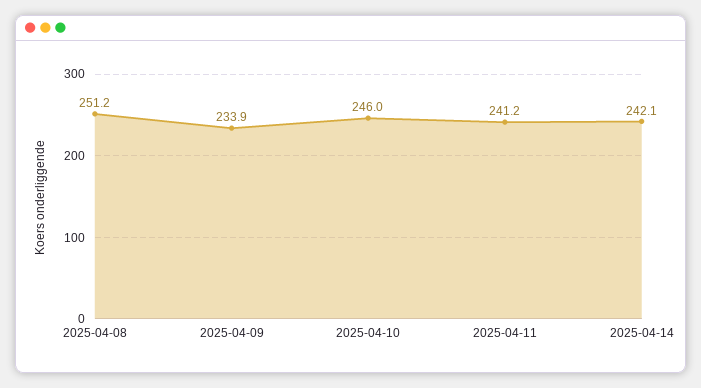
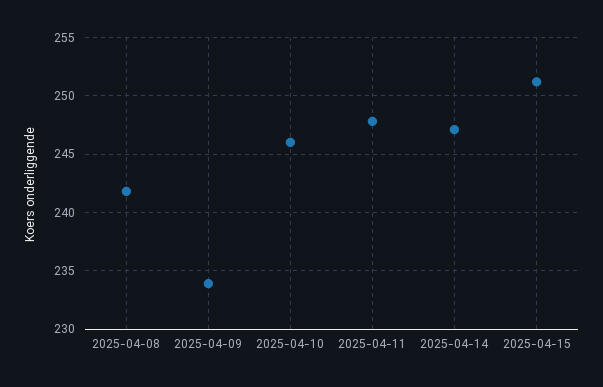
2025-04-08: 251.2 -> 242
2025-04-11: 241.2 -> 248
2025-04-14: 242.1 -> 247
2025-04-15: none -> 251

